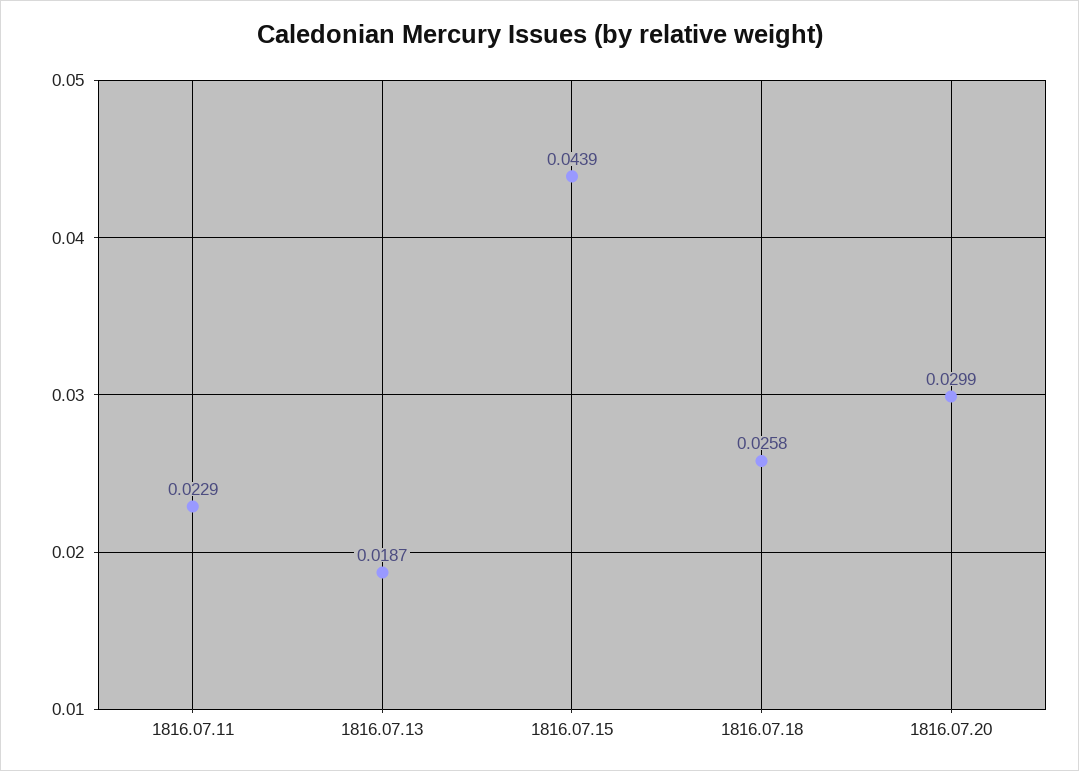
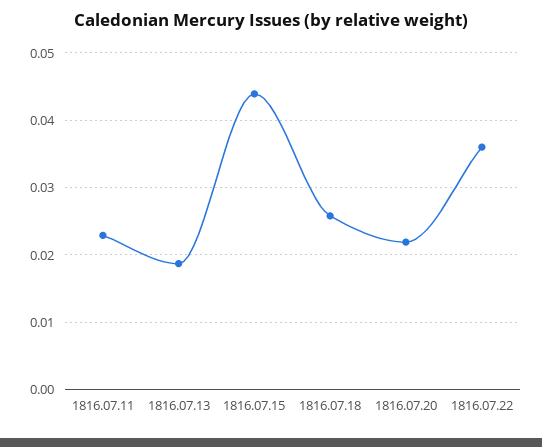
1816.07.20: 0.0299 -> 0.022
1816.07.22: none -> 0.036

